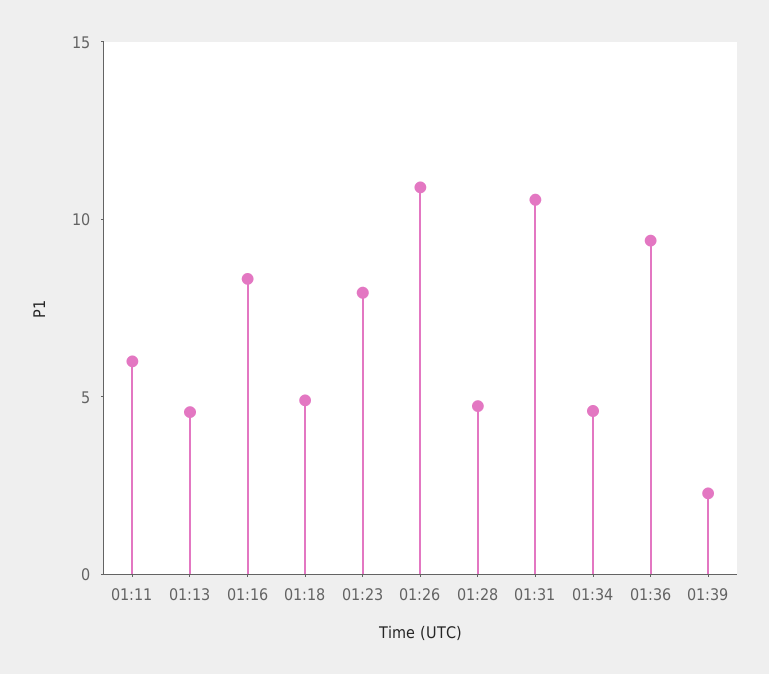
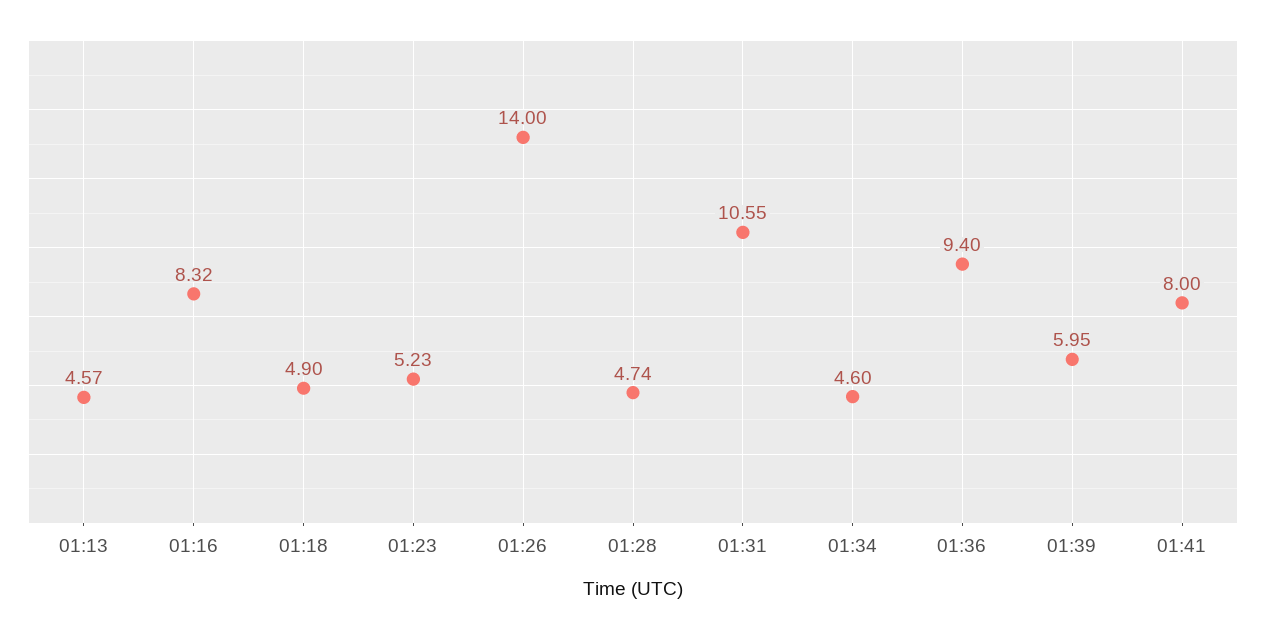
01:11: 6 -> none
01:23: 8 -> 5.23
01:26: 11 -> 14
01:39: 2 -> 5.95
01:41: none -> 8

